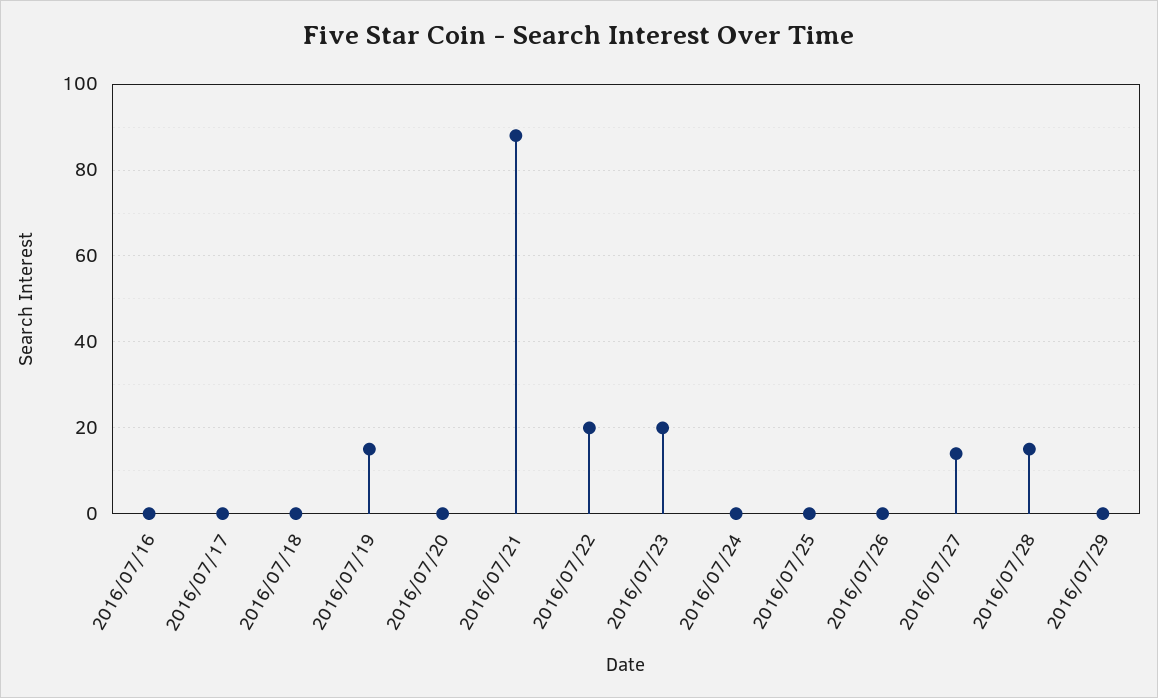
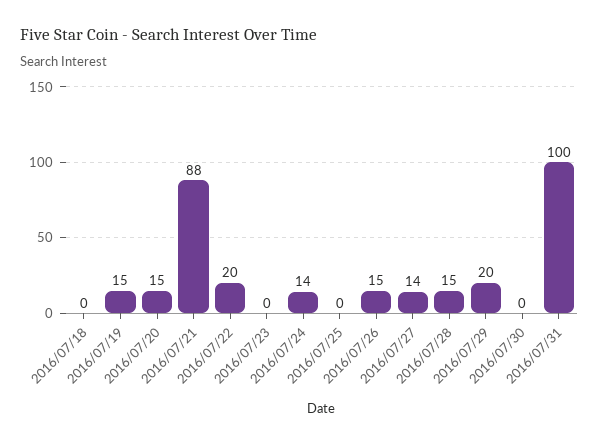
2016/07/16: 0 -> none
2016/07/17: 0 -> none
2016/07/20: 0 -> 15
2016/07/23: 20 -> 0
2016/07/24: 0 -> 14
2016/07/26: 0 -> 15
2016/07/29: 0 -> 20
2016/07/30: none -> 0
2016/07/31: none -> 100

